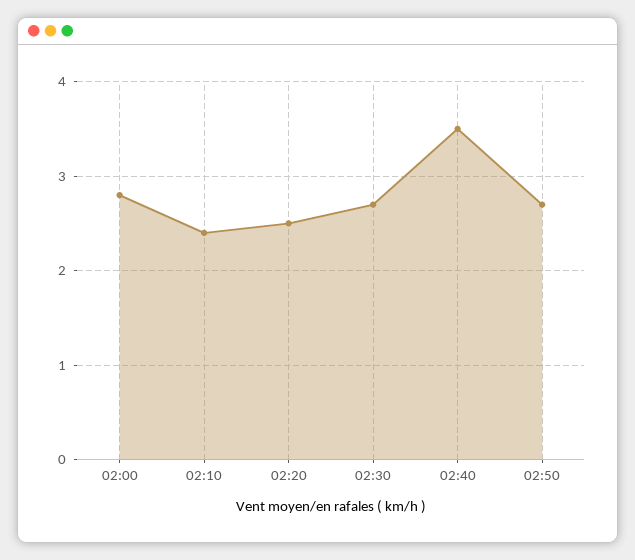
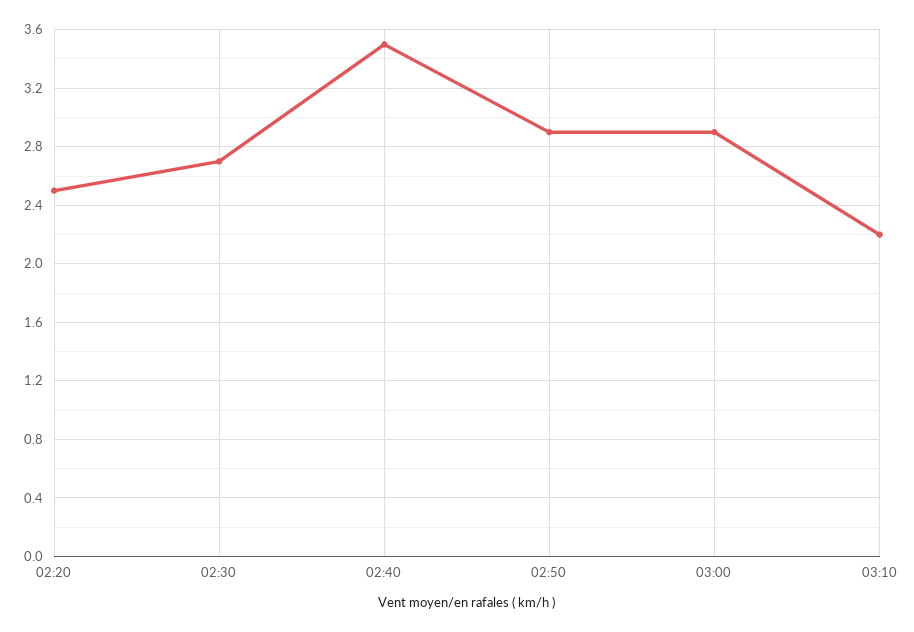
02:00: 2.8 -> none
02:10: 2.4 -> none
02:50: 2.7 -> 2.9
03:00: none -> 2.9
03:10: none -> 2.2

